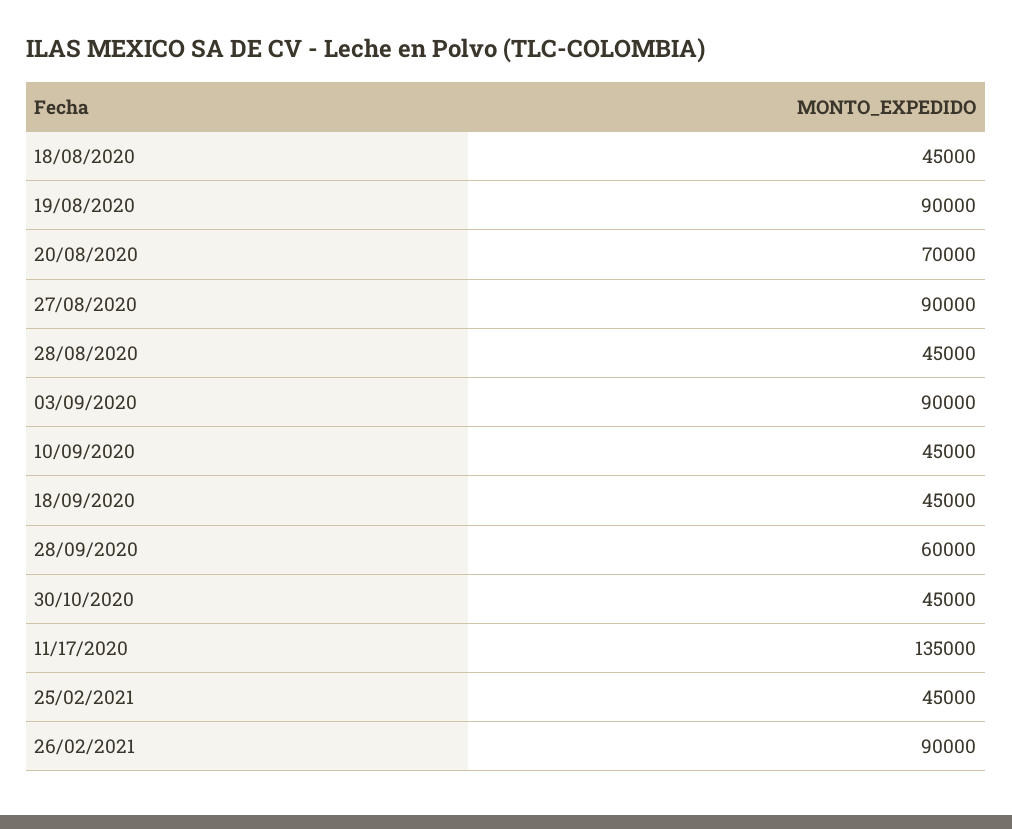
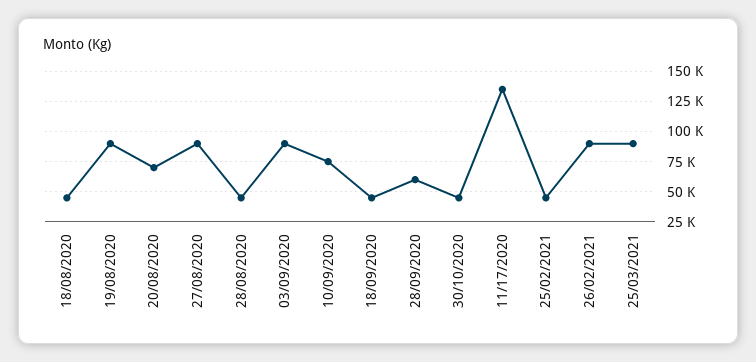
10/09/2020: 45000 -> 75000
25/03/2021: none -> 90000

